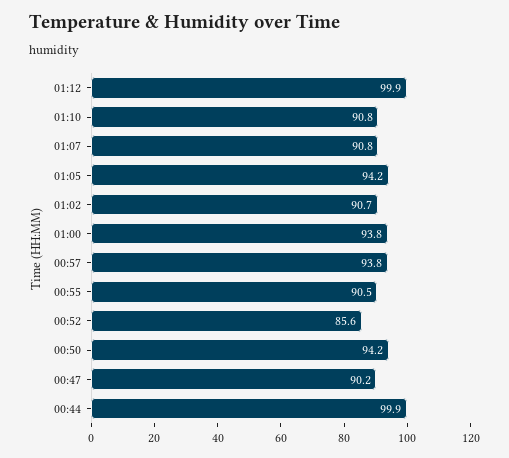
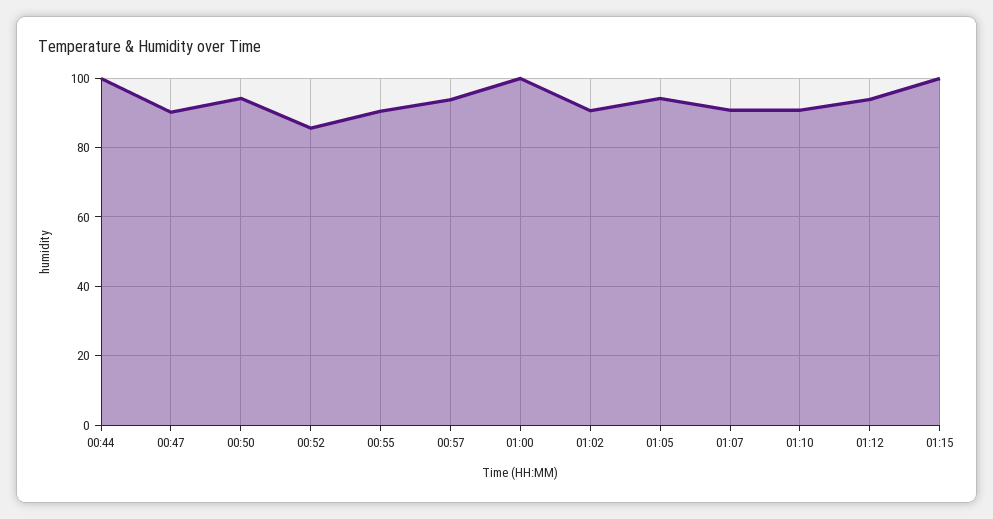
01:12: 99.9 -> 94
01:00: 93.8 -> 100
01:15: none -> 100

